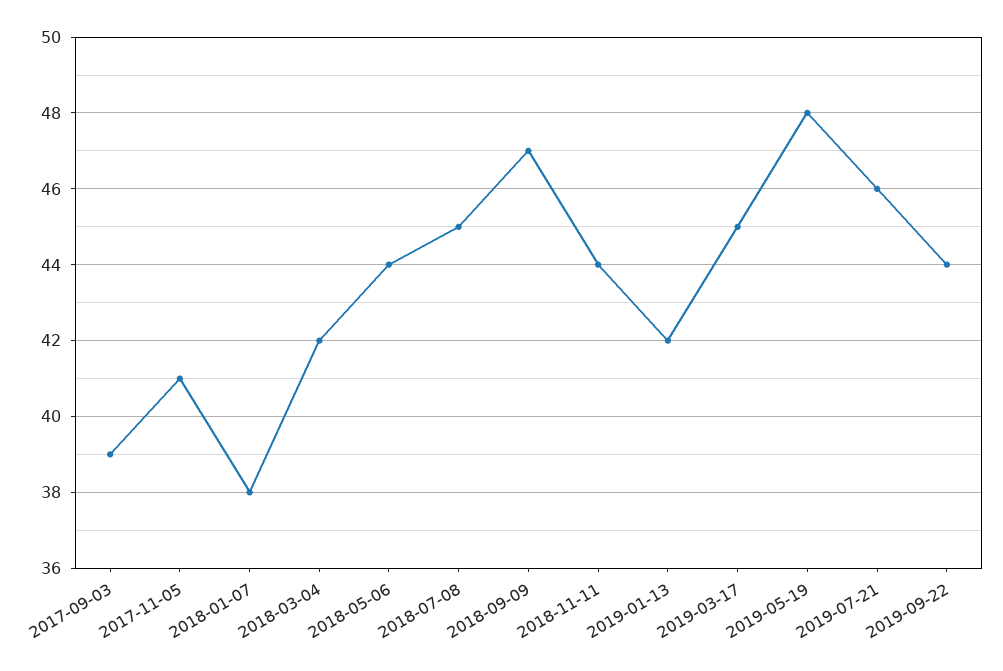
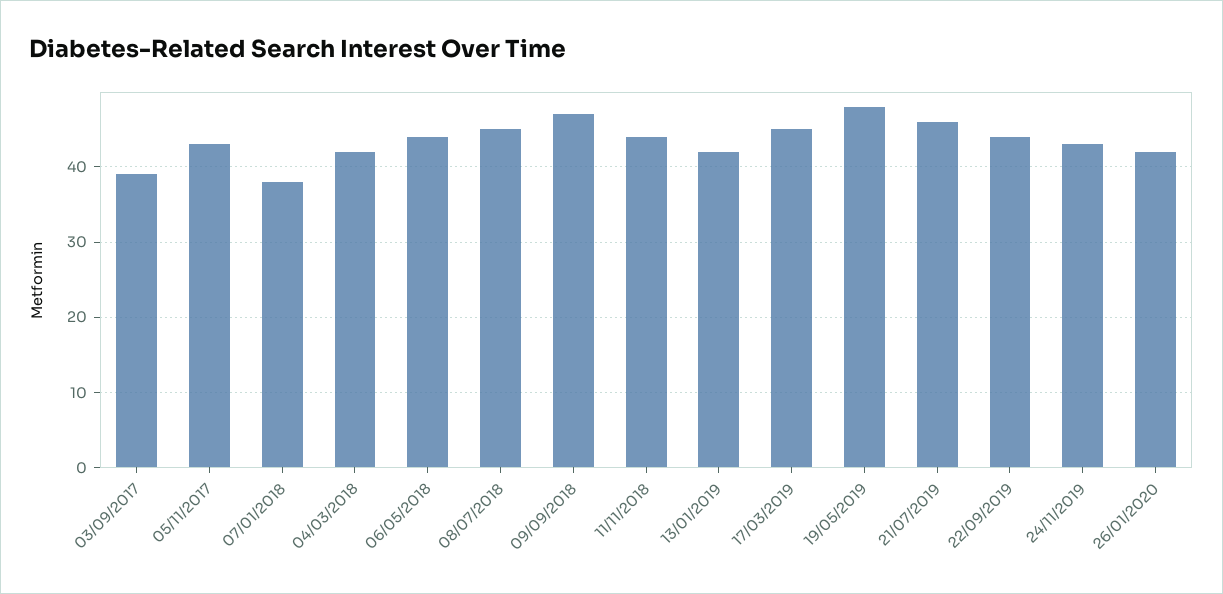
2017-11-05: 41 -> 43
24/11/2019: none -> 43
26/01/2020: none -> 42

